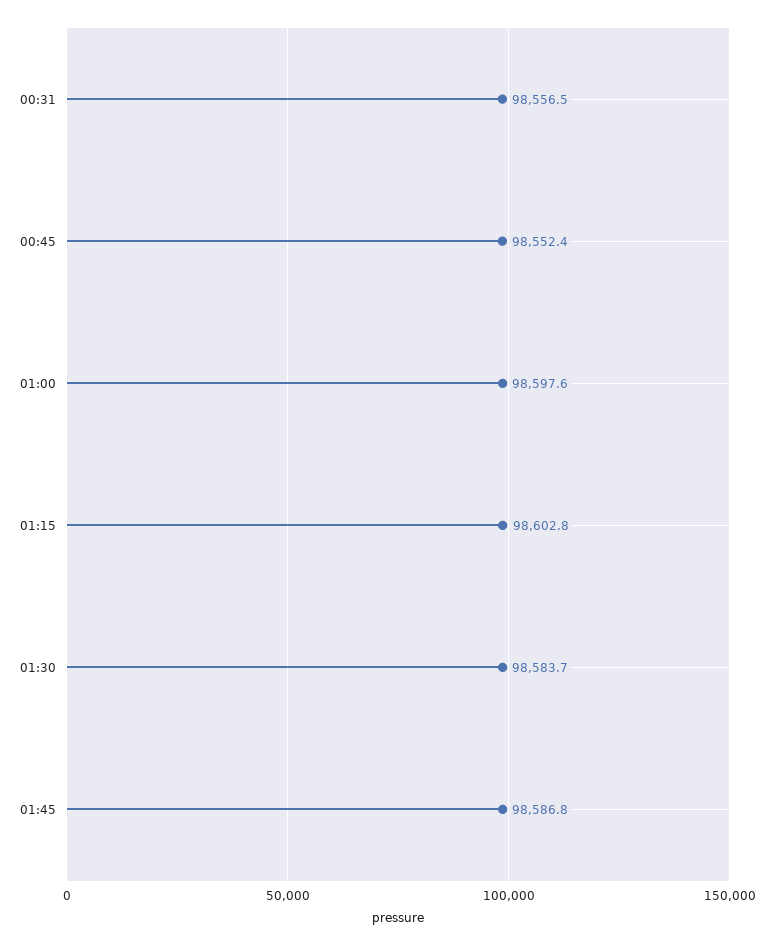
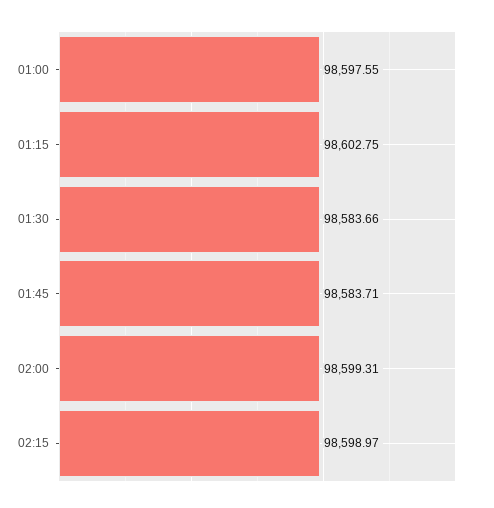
00:31: 98556.5 -> none
00:45: 98552.4 -> none
01:45: 98586.8 -> 98583.71
02:00: none -> 98599.31
02:15: none -> 98598.97

